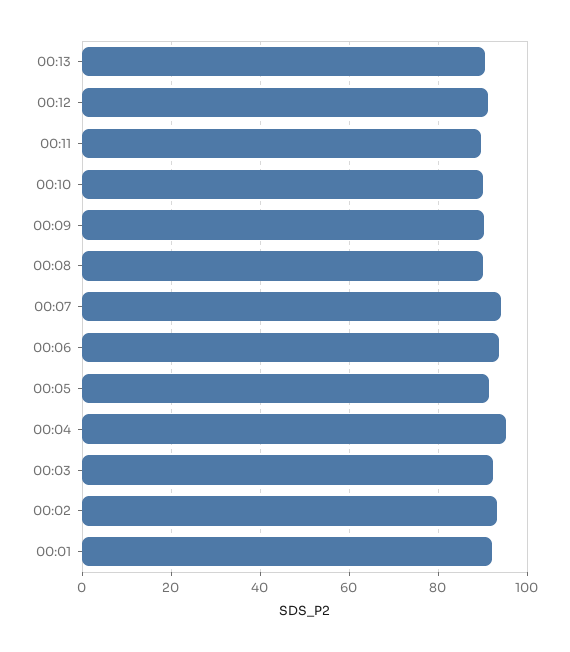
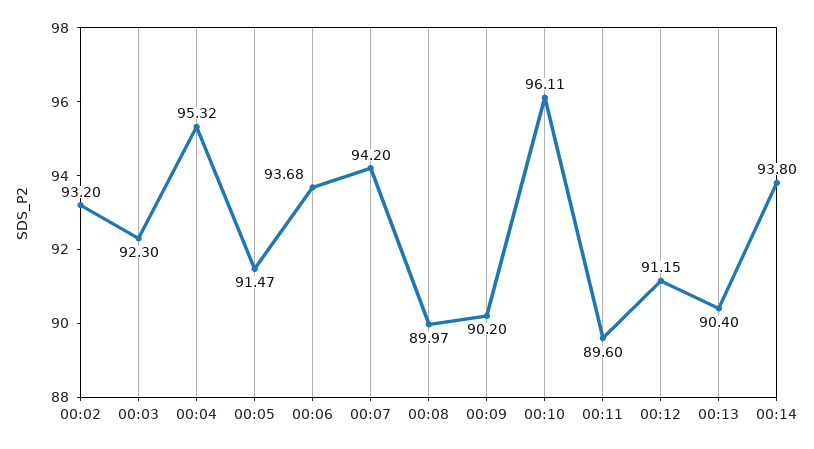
00:10: 90 -> 96.11
00:01: 92 -> none
00:14: none -> 93.8

